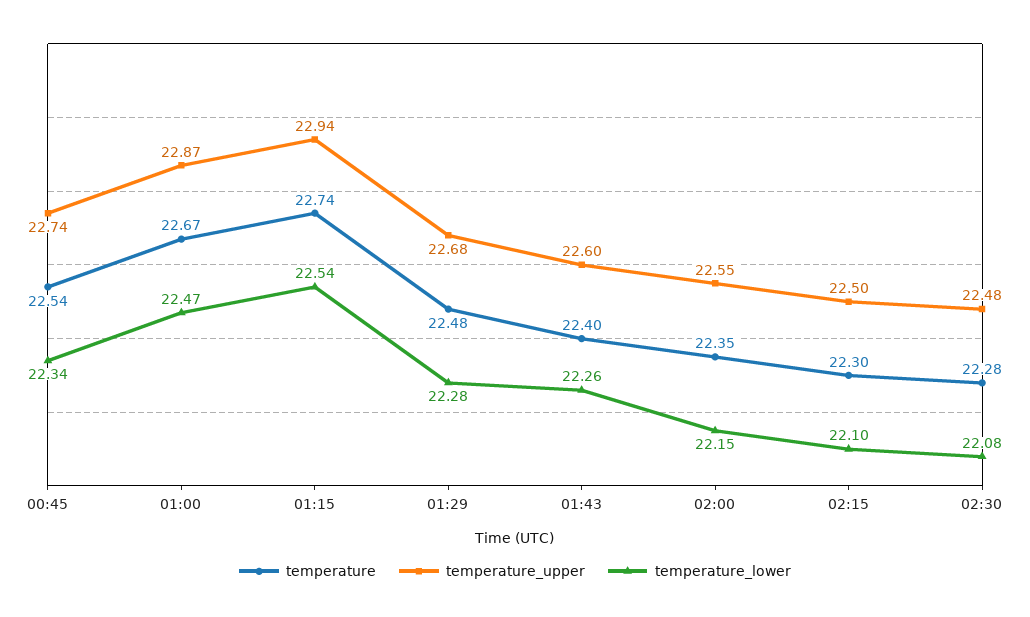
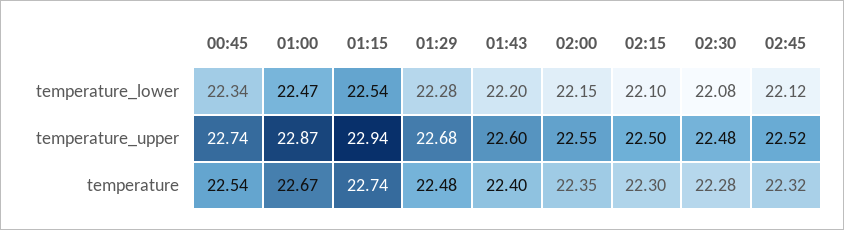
temperature_lower, 01:43: 22.26 -> 22.2
temperature_lower, 02:45: none -> 22.12
temperature_upper, 02:45: none -> 22.52
temperature, 02:45: none -> 22.32

